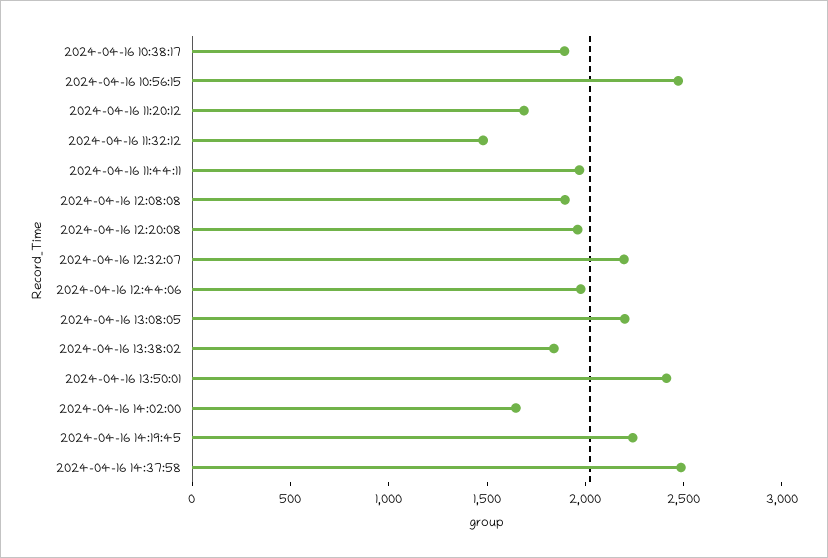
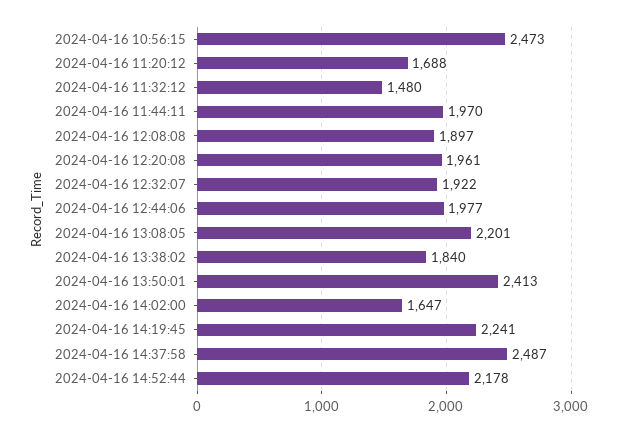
2024-04-16 10:38:17: 1900 -> none
2024-04-16 12:32:07: 2200 -> 1922
2024-04-16 14:52:44: none -> 2178

